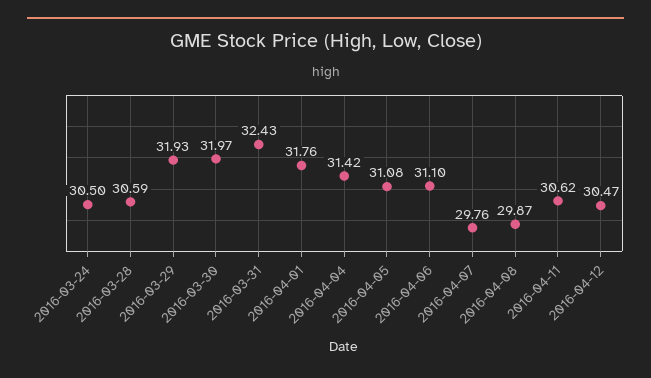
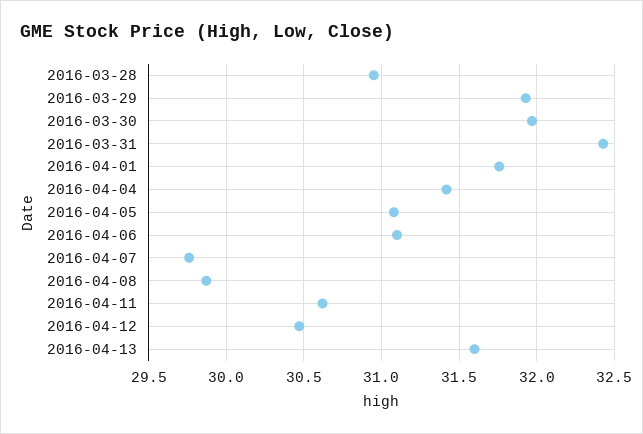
2016-03-24: 30.5 -> none
2016-03-28: 30.59 -> 30.95
2016-04-13: none -> 31.6

